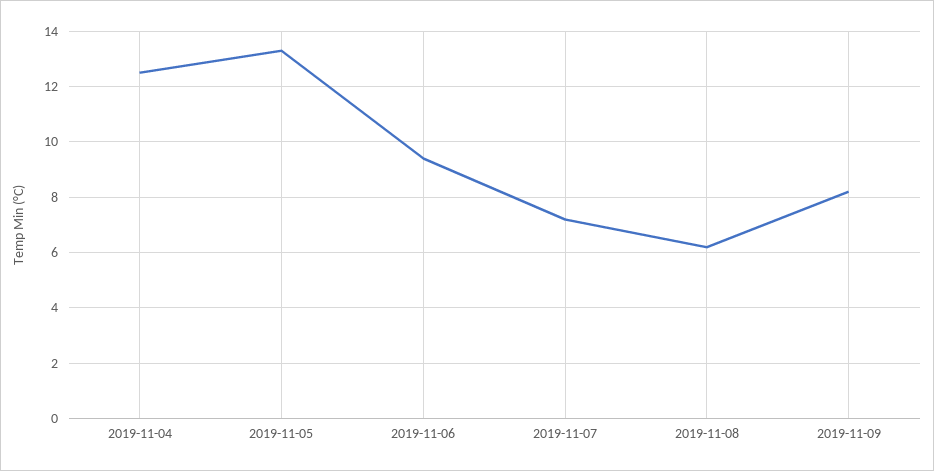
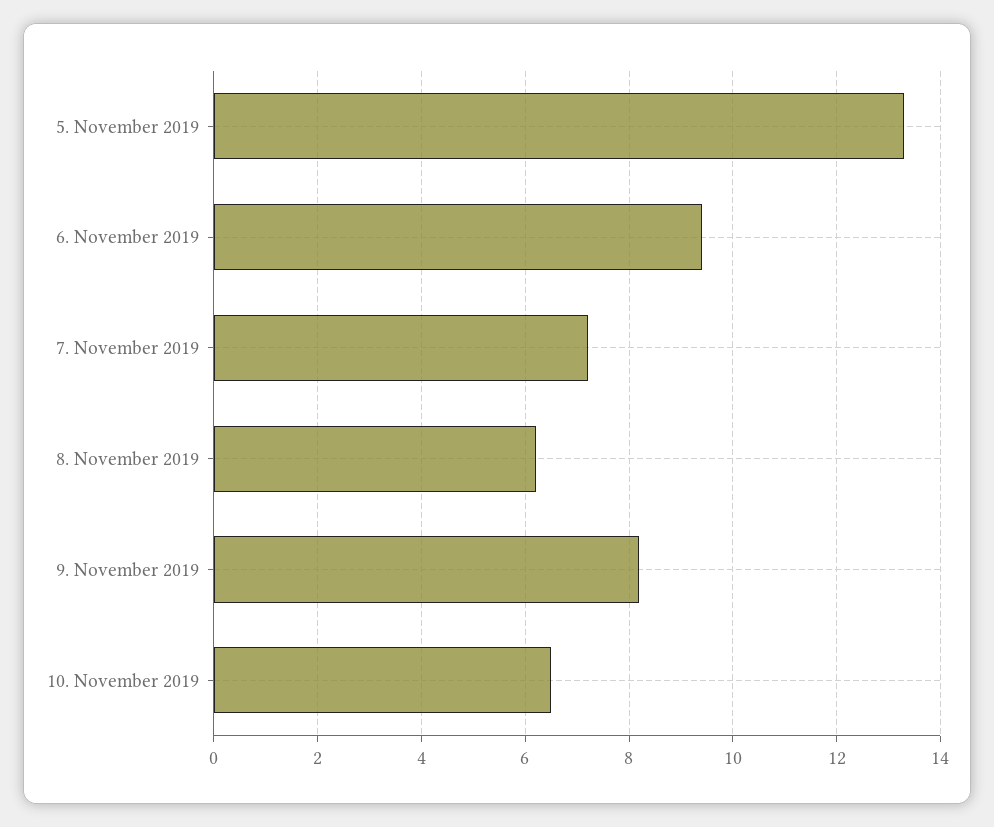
2019-11-04: 12.5 -> none
10. November 2019: none -> 6.5

